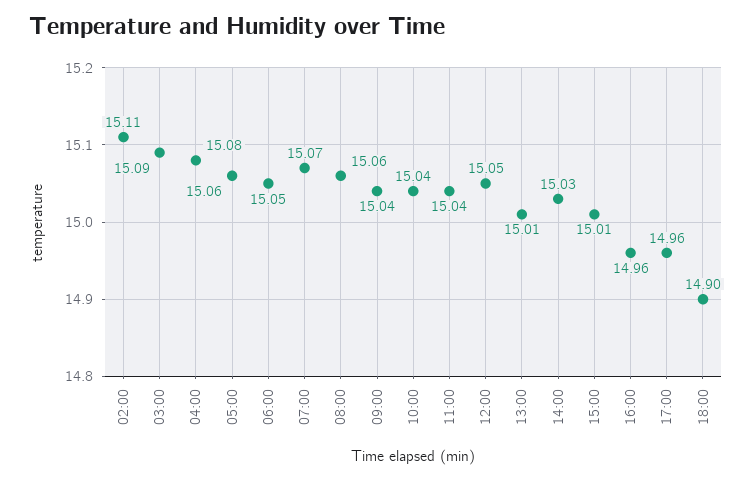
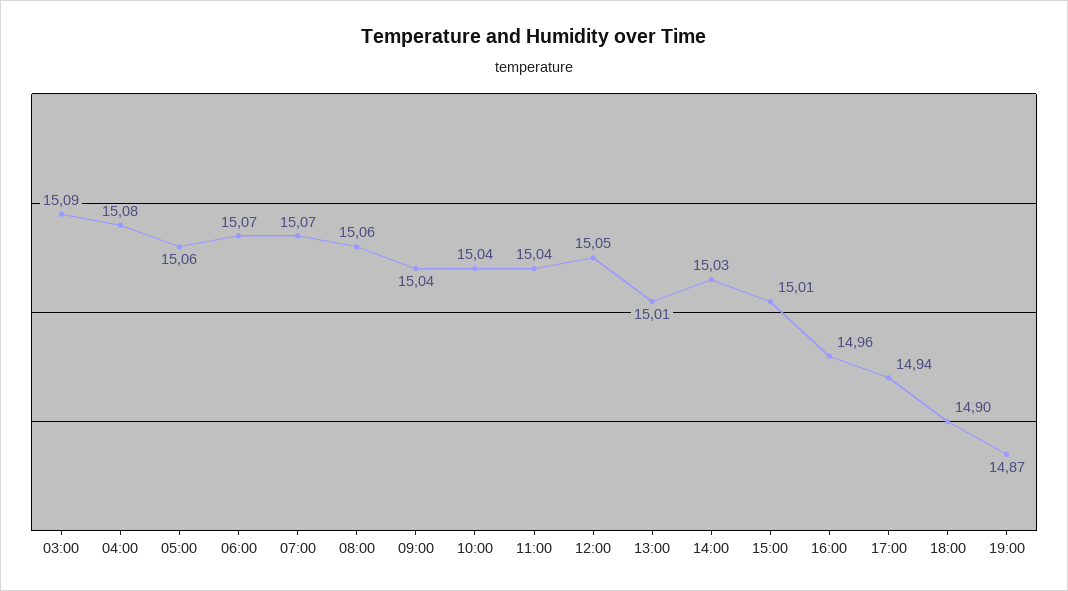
02:00: 15.11 -> none
06:00: 15.05 -> 15.07
17:00: 14.96 -> 14.94
19:00: none -> 14.87

